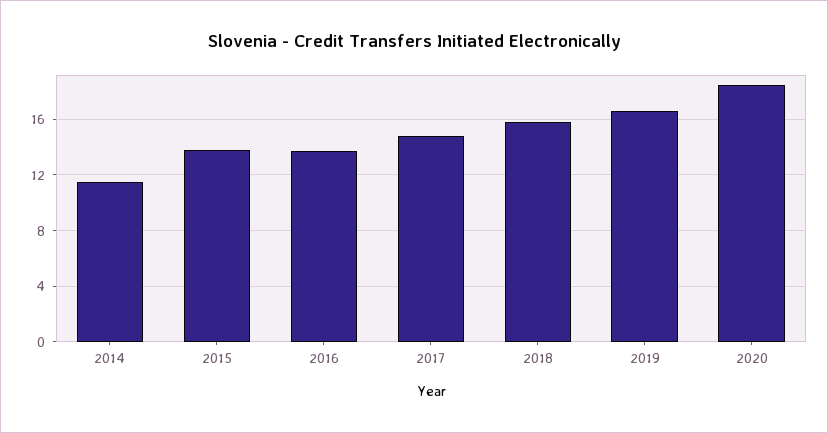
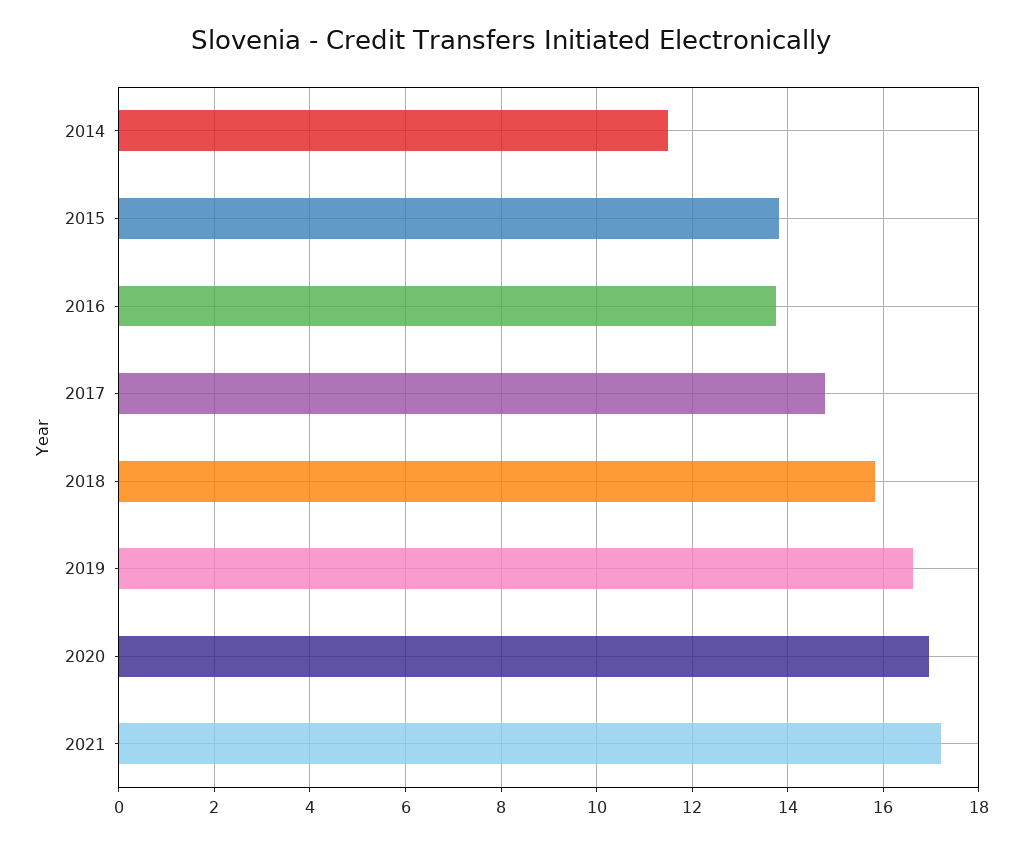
2020: 18.5 -> 17
2021: none -> 17.2

